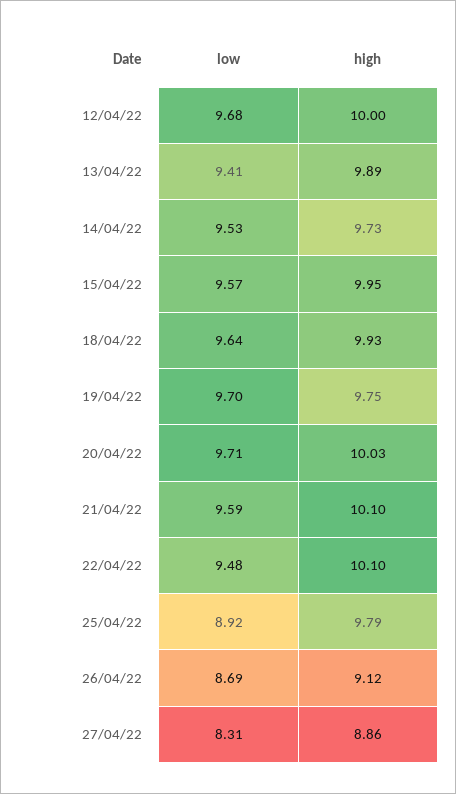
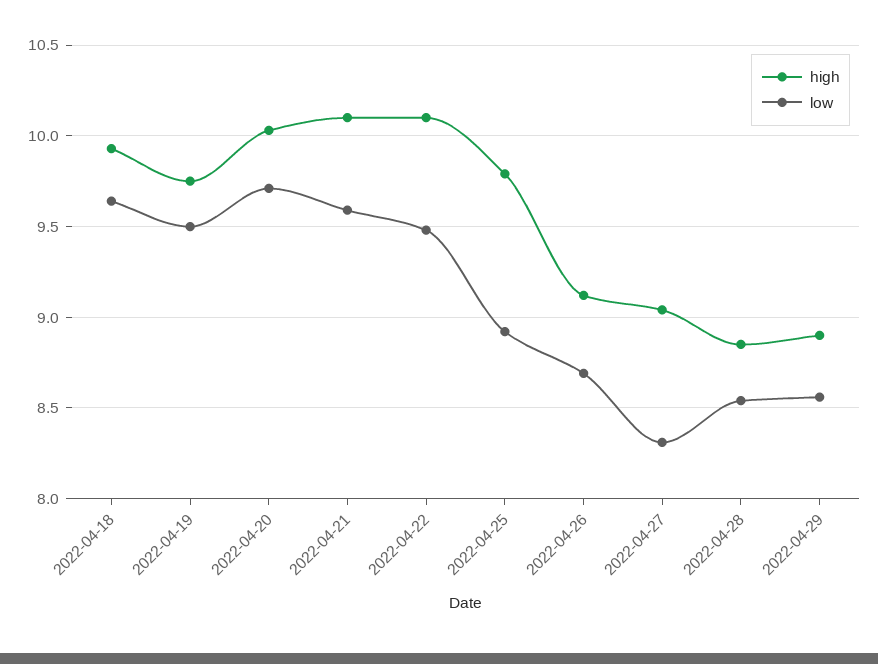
low, 12/04/22: 9.68 -> none
high, 12/04/22: 10 -> none
low, 13/04/22: 9.41 -> none
high, 13/04/22: 9.89 -> none
low, 14/04/22: 9.53 -> none
high, 14/04/22: 9.73 -> none
low, 15/04/22: 9.57 -> none
high, 15/04/22: 9.95 -> none
low, 19/04/22: 9.7 -> 9.5
high, 27/04/22: 8.86 -> 9.05
high, 2022-04-28: none -> 8.85
low, 2022-04-28: none -> 8.55
high, 2022-04-29: none -> 8.9
low, 2022-04-29: none -> 8.55

